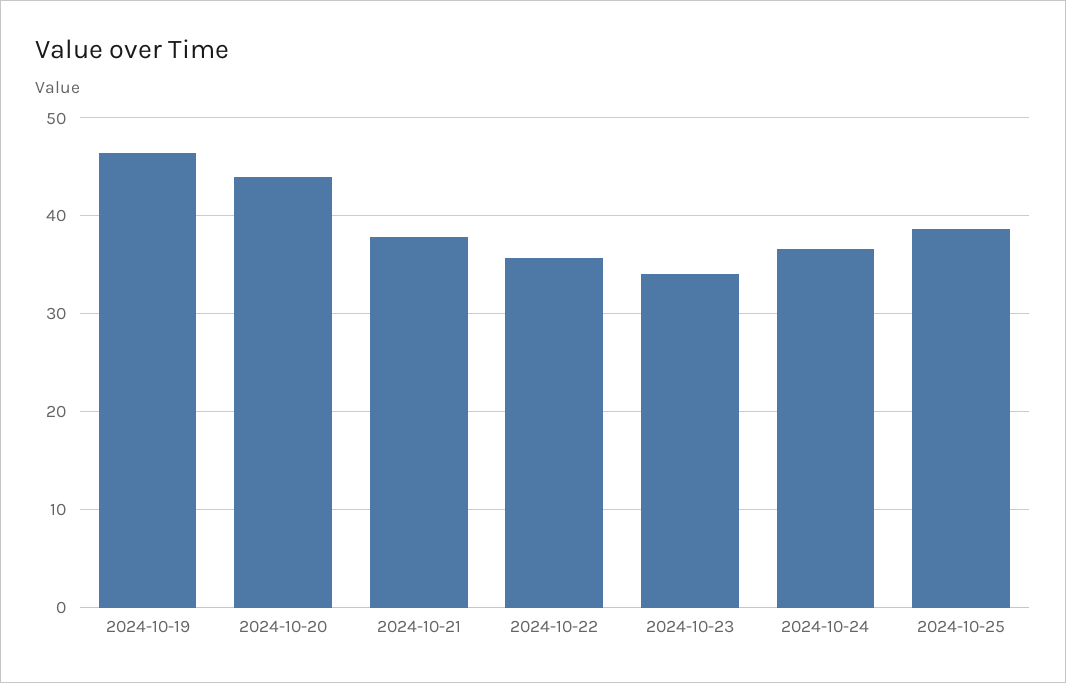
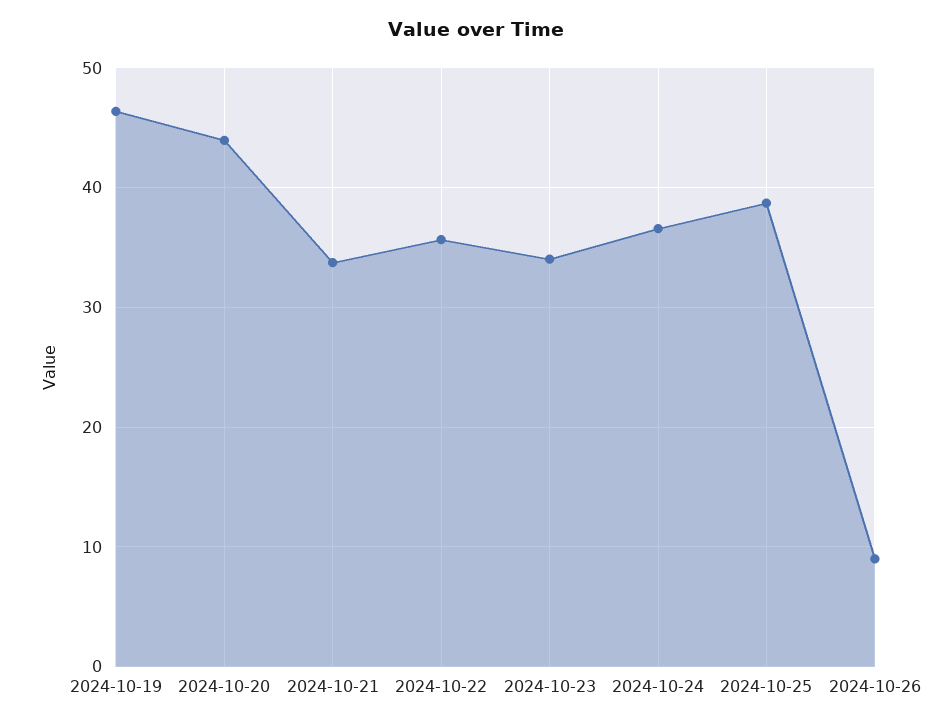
2024-10-21: 38 -> 34
2024-10-26: none -> 9

